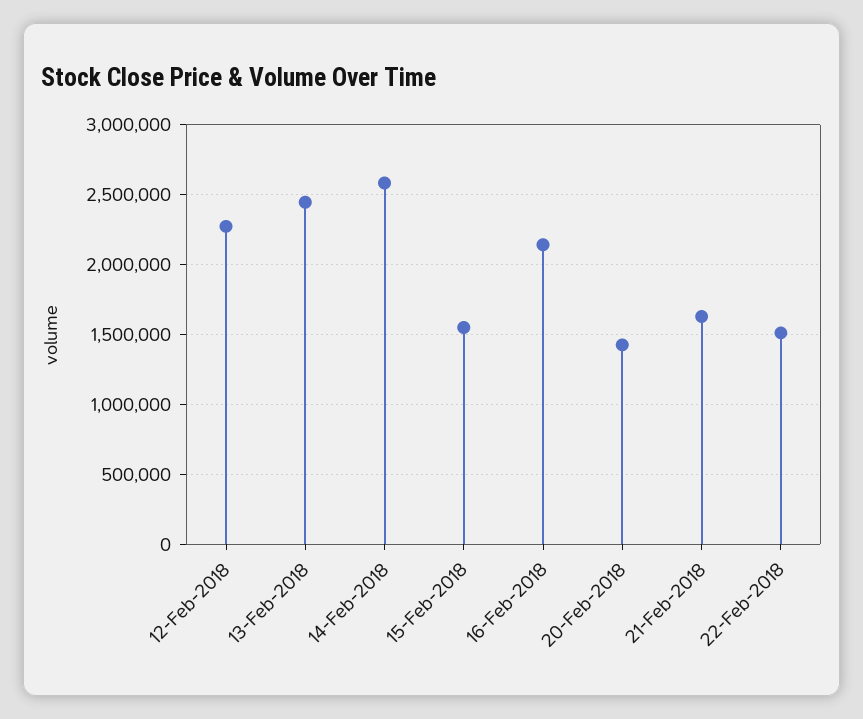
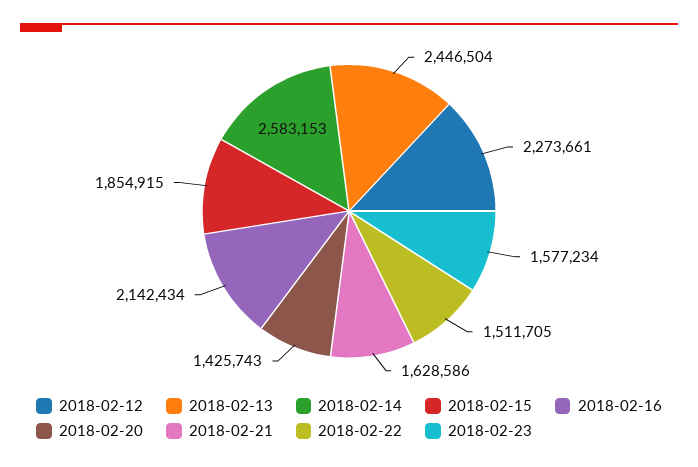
15-Feb-2018: 1550000 -> 1854915
2018-02-23: none -> 1577234

